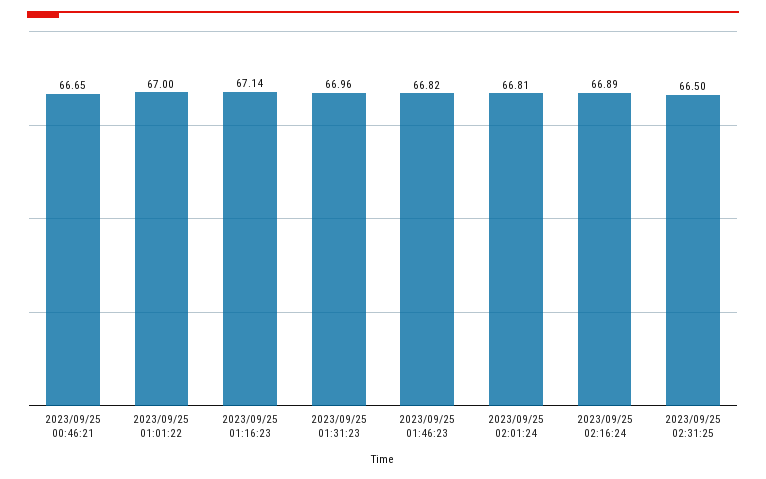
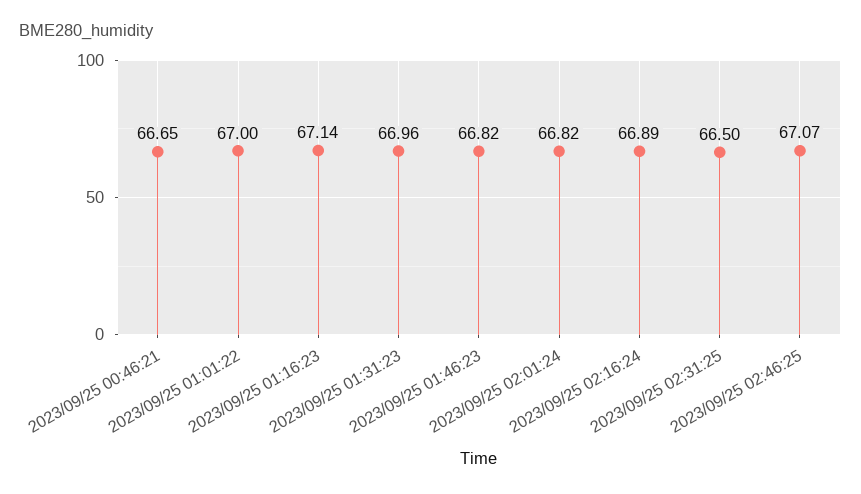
2023/09/25 02:01:24: 66.81 -> 66.82
2023/09/25 02:46:25: none -> 67.07

